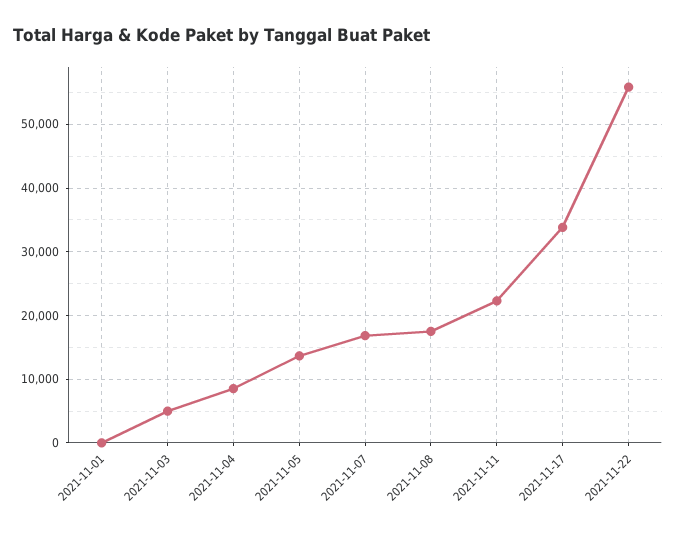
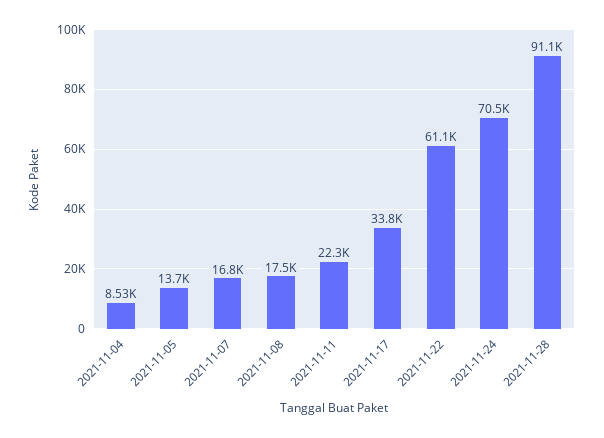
2021-11-01: 0 -> none
2021-11-03: 5000 -> none
2021-11-22: 56000 -> 61100
2021-11-24: none -> 70500
2021-11-28: none -> 91100

